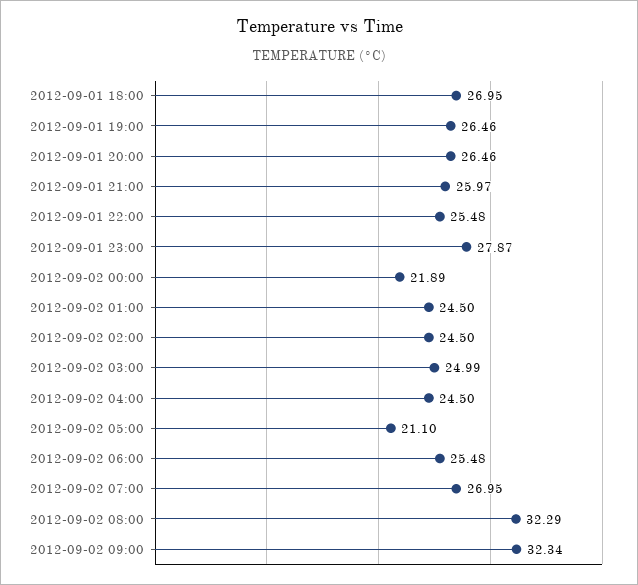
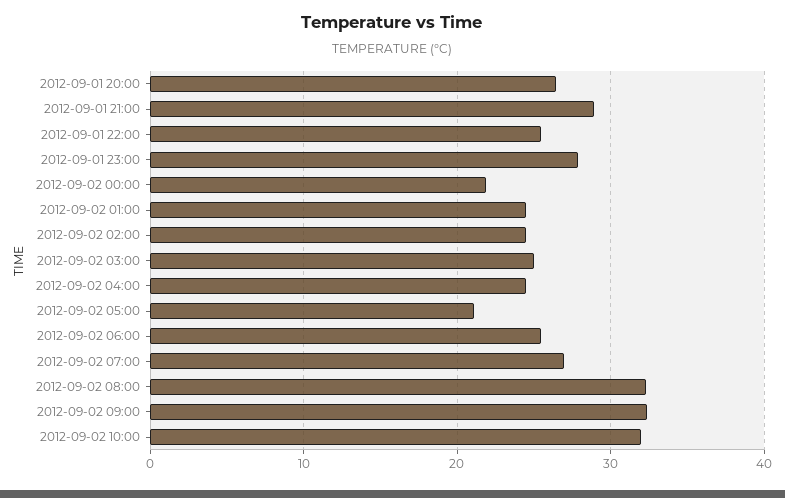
2012-09-01 18:00: 26.95 -> none
2012-09-01 19:00: 26.46 -> none
2012-09-01 21:00: 25.97 -> 29
2012-09-02 10:00: none -> 32

